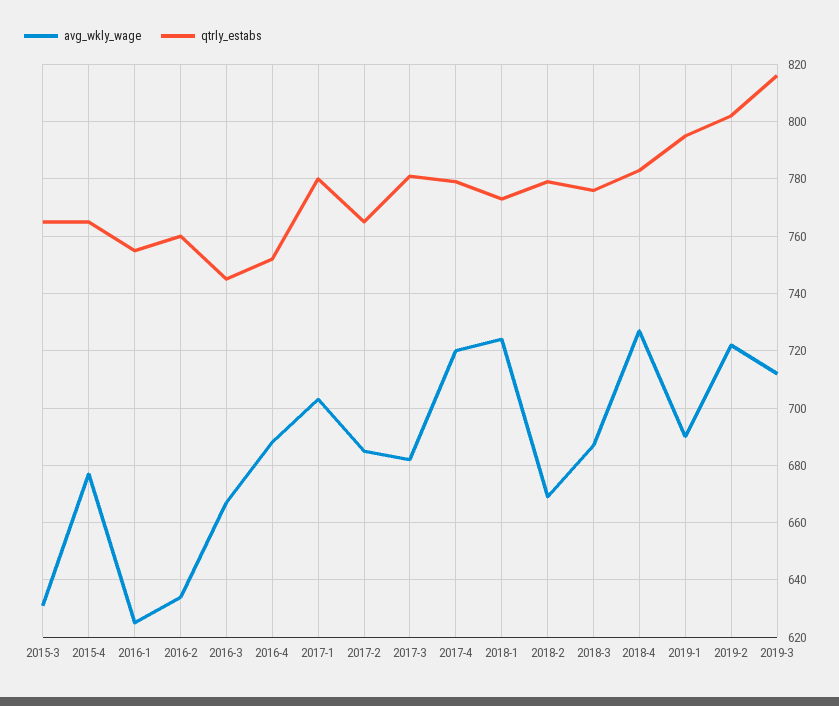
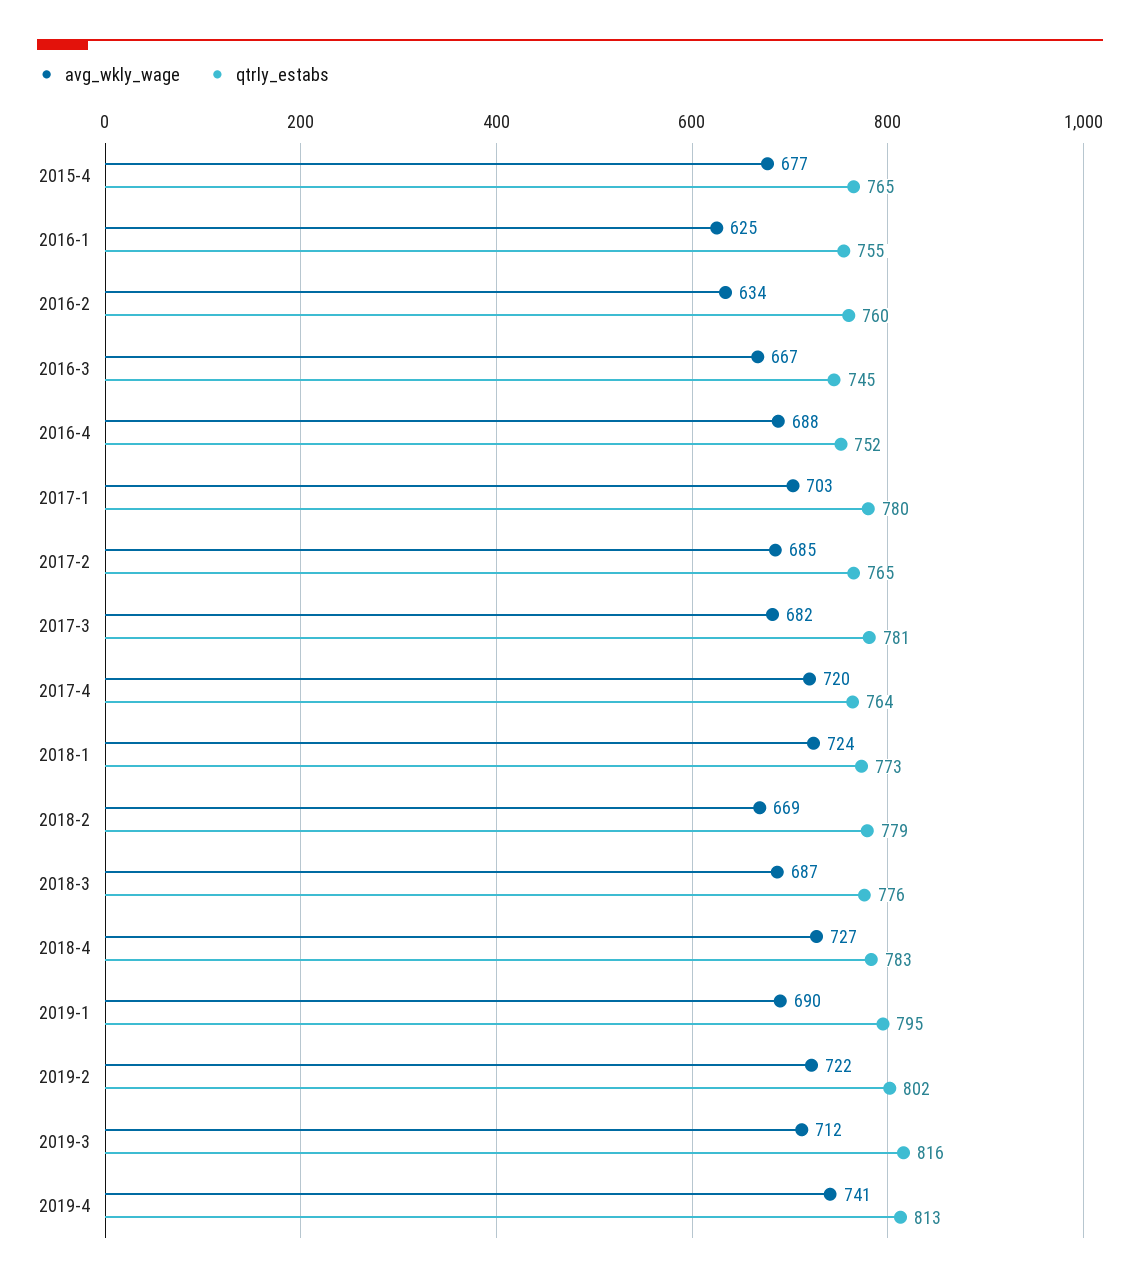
avg_wkly_wage, 2015-3: 630 -> none
qtrly_estabs, 2015-3: 765 -> none
qtrly_estabs, 2017-4: 780 -> 764
avg_wkly_wage, 2019-4: none -> 741
qtrly_estabs, 2019-4: none -> 813

